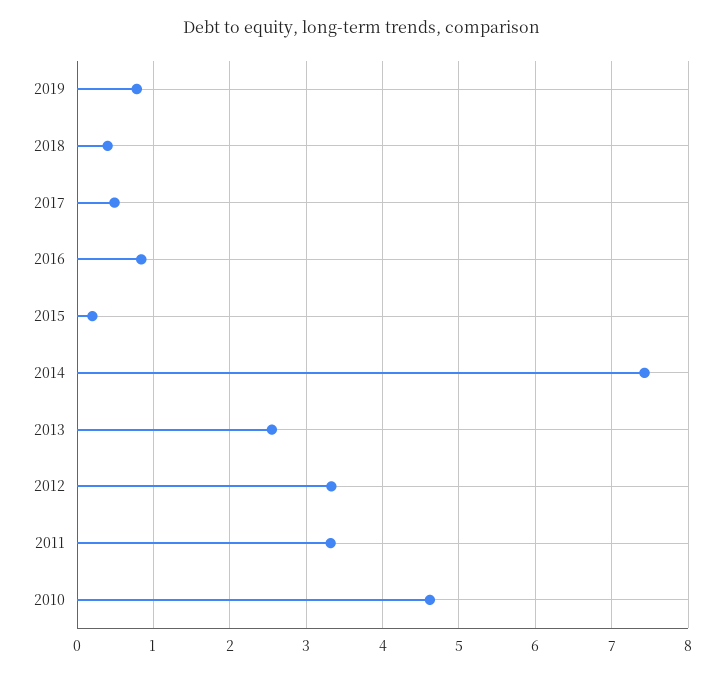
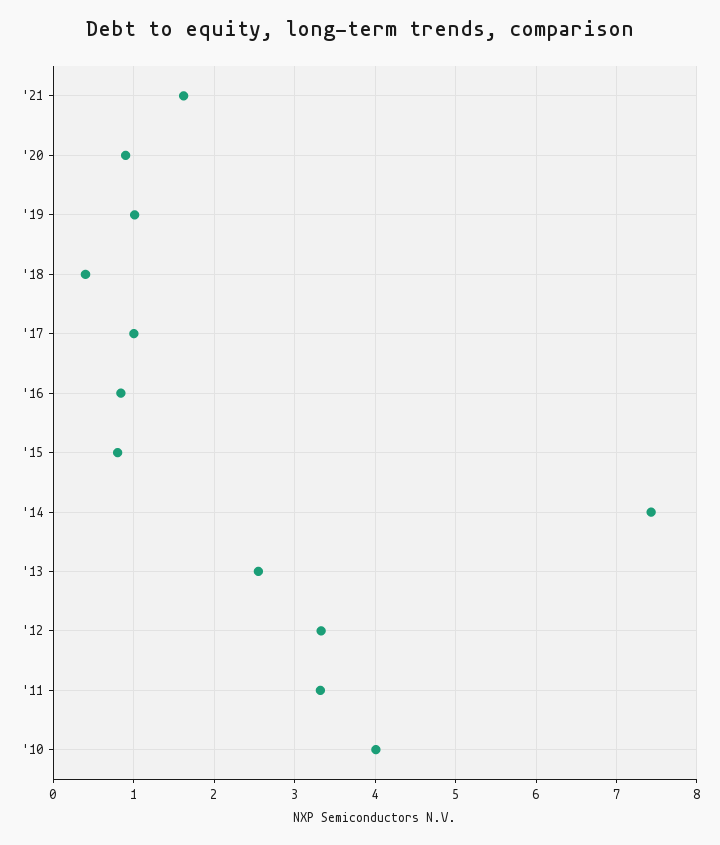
2019: 0.8 -> 1
2017: 0.5 -> 1
2015: 0.2 -> 0.8
2010: 4.6 -> 4
'21: none -> 1.6
'20: none -> 0.9

